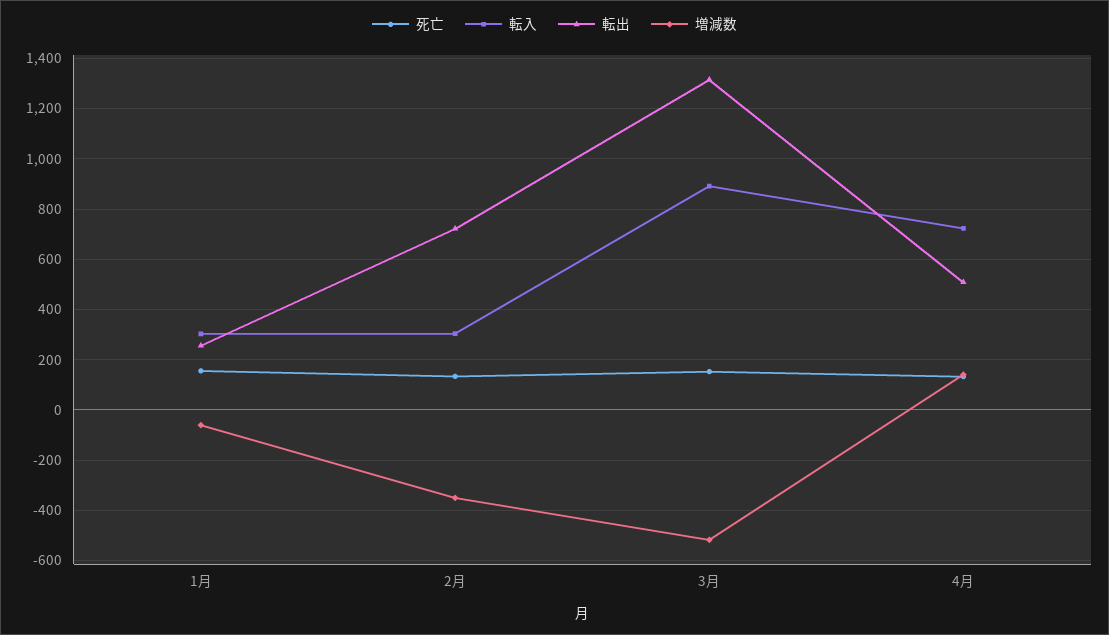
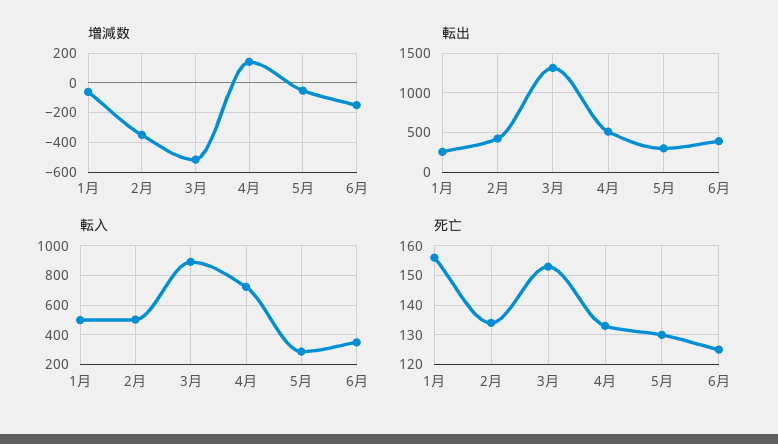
転入, 1月: 300 -> 500
転入, 2月: 300 -> 500
転出, 2月: 725 -> 400
増減数, 5月: none -> -50
増減数, 6月: none -> -150
転出, 5月: none -> 300
転出, 6月: none -> 400
転入, 5月: none -> 300
転入, 6月: none -> 350
死亡, 5月: none -> 130
死亡, 6月: none -> 125

